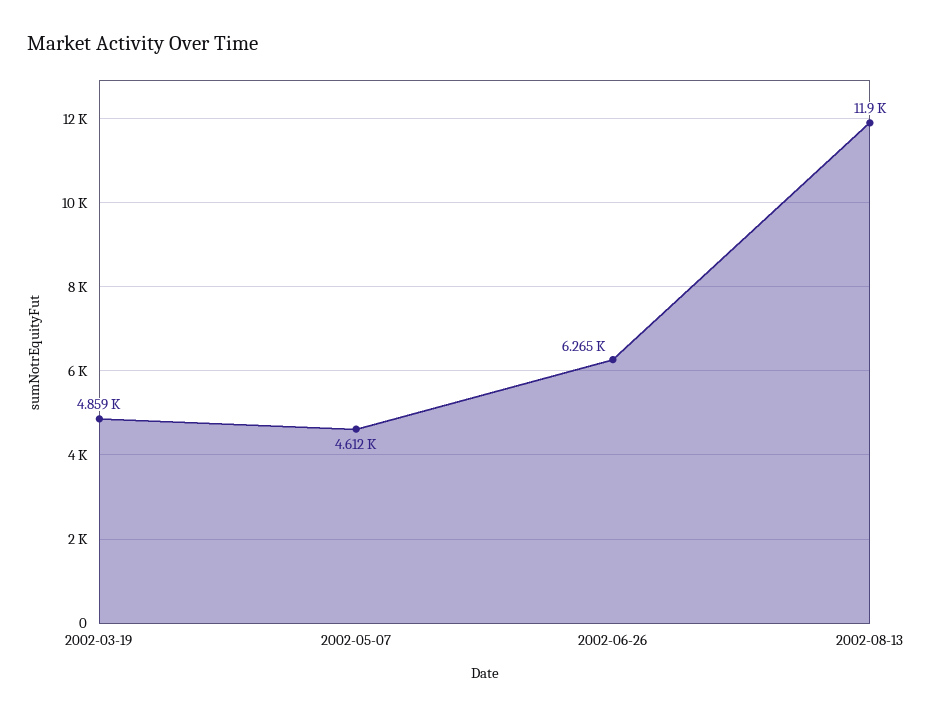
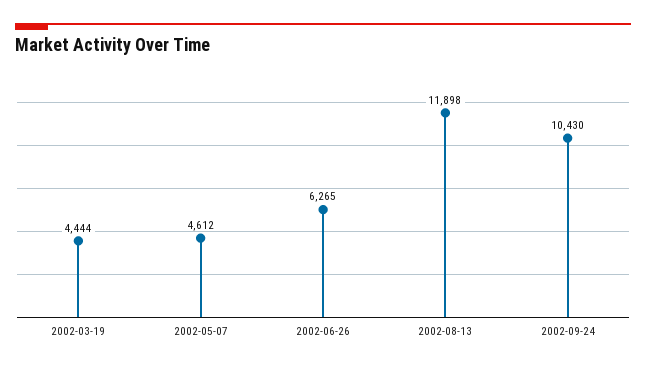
2002-03-19: 4859 -> 4444
2002-09-24: none -> 10430

